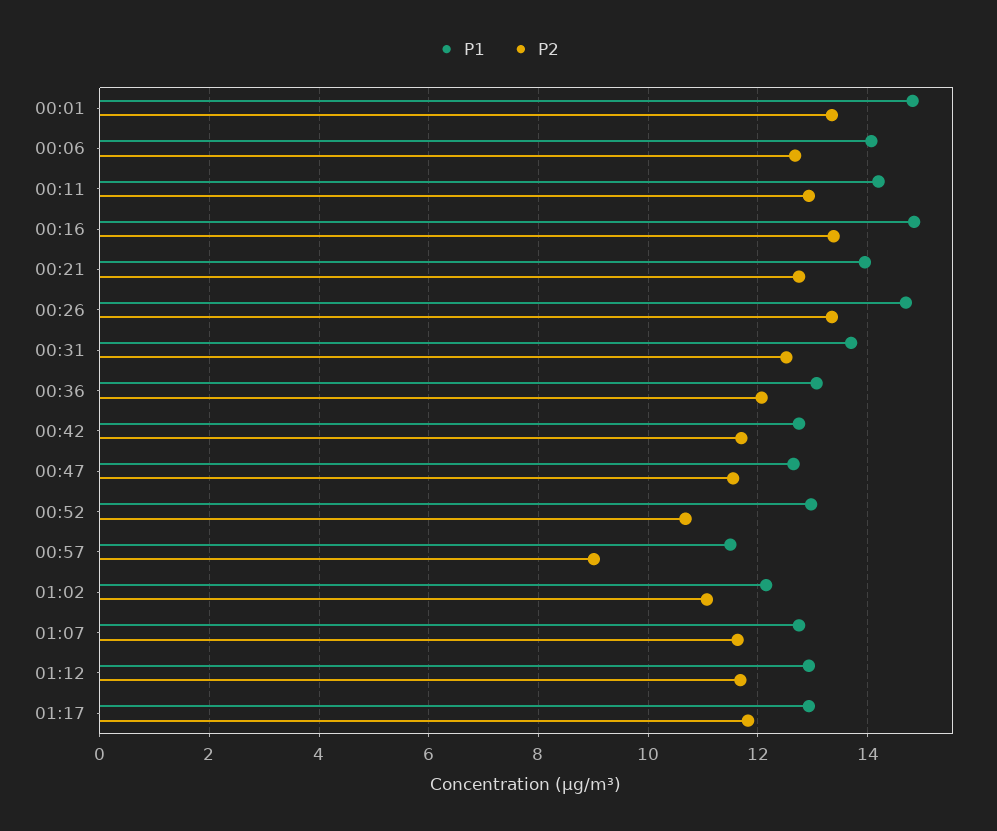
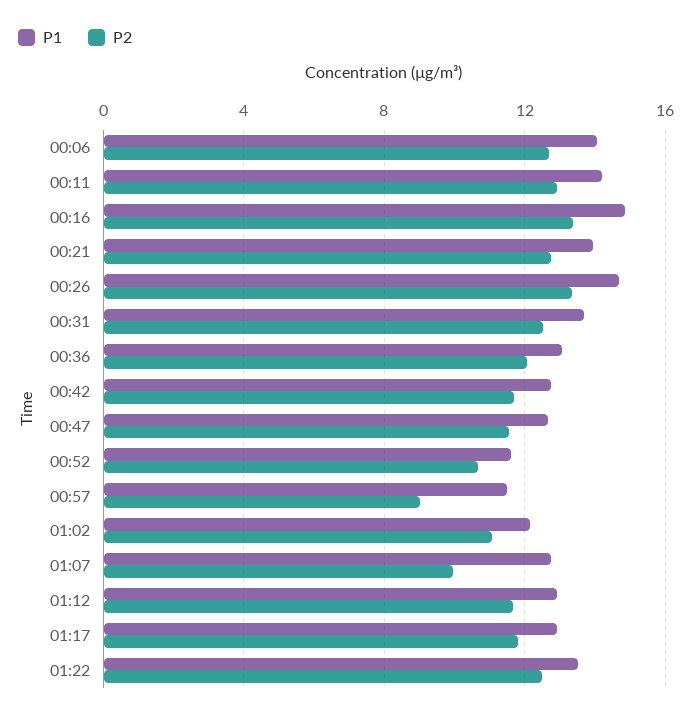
P1, 00:01: 14.8 -> none
P2, 00:01: 13.4 -> none
P1, 00:52: 13 -> 11.5
P2, 01:07: 11.6 -> 10
P1, 01:22: none -> 13.5
P2, 01:22: none -> 12.5

